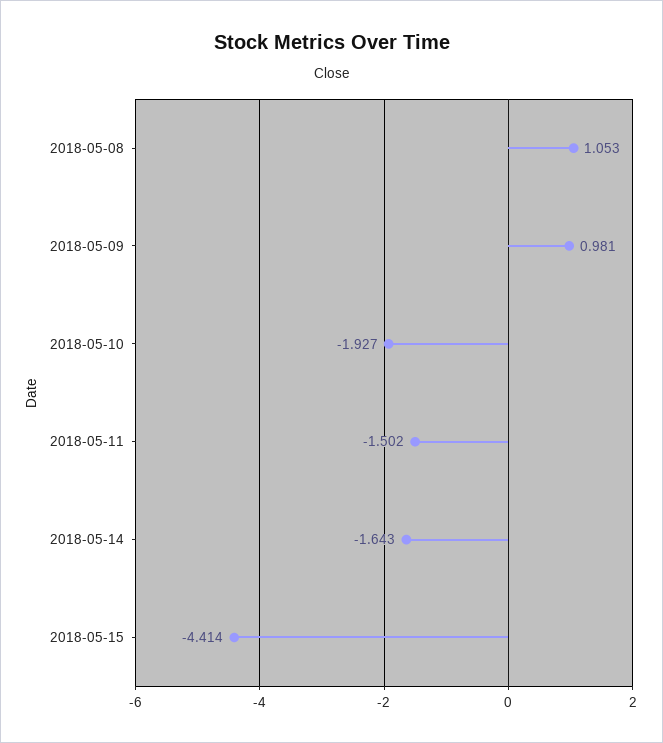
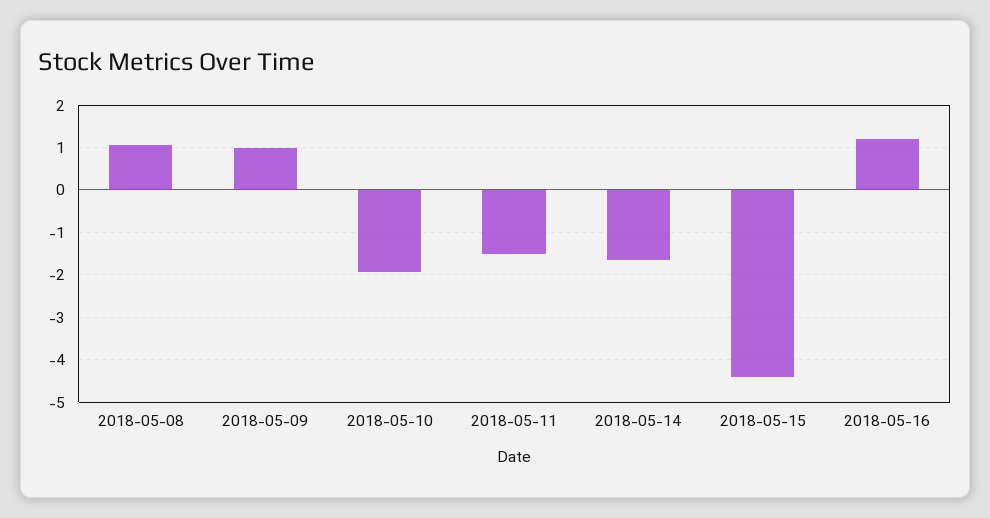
2018-05-16: none -> 1.2

